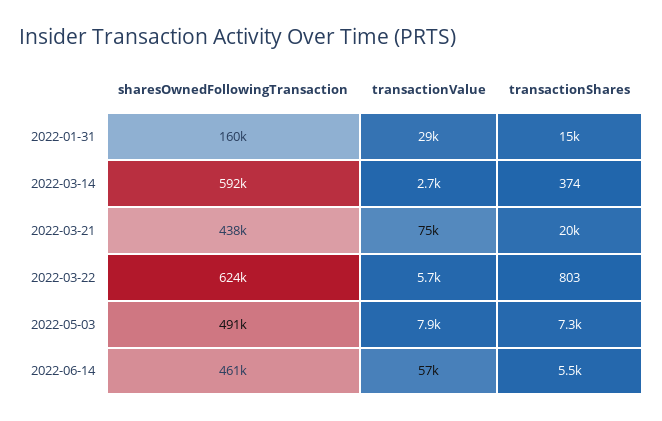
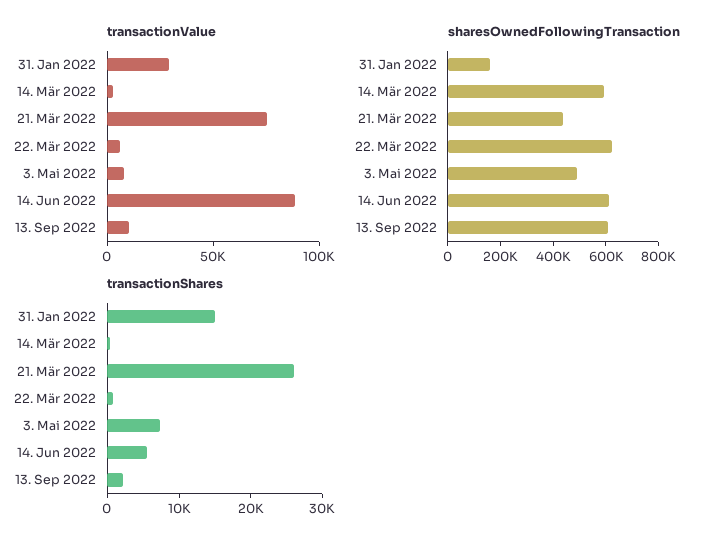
transactionShares, 2022-03-21: 20000 -> 26000
sharesOwnedFollowingTransaction, 2022-06-14: 461000 -> 600000
transactionValue, 2022-06-14: 57000 -> 90000
transactionValue, 13. Sep 2022: none -> 10000
sharesOwnedFollowingTransaction, 13. Sep 2022: none -> 600000
transactionShares, 13. Sep 2022: none -> 2000

